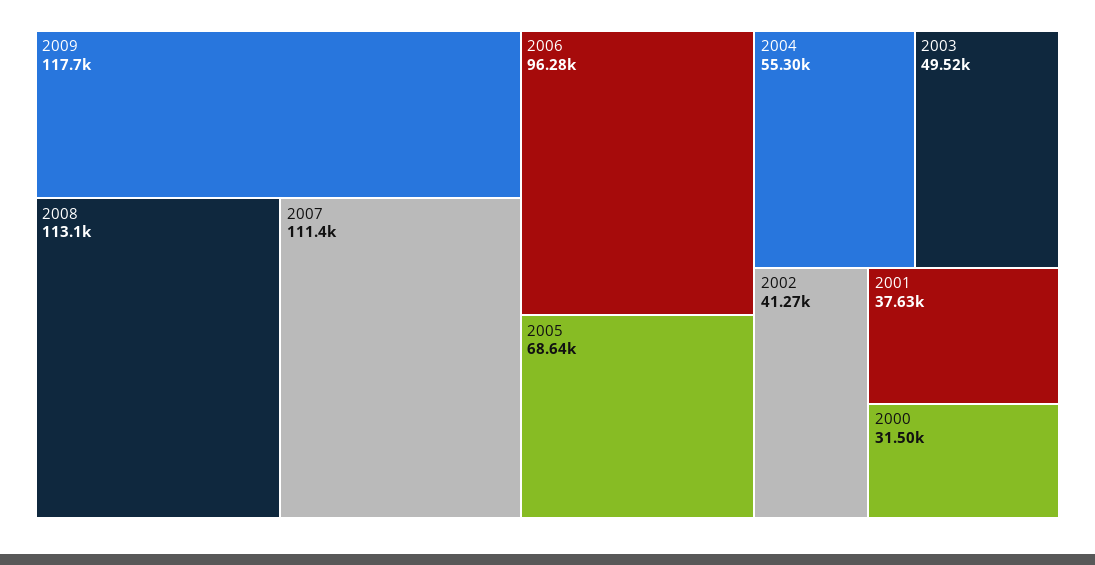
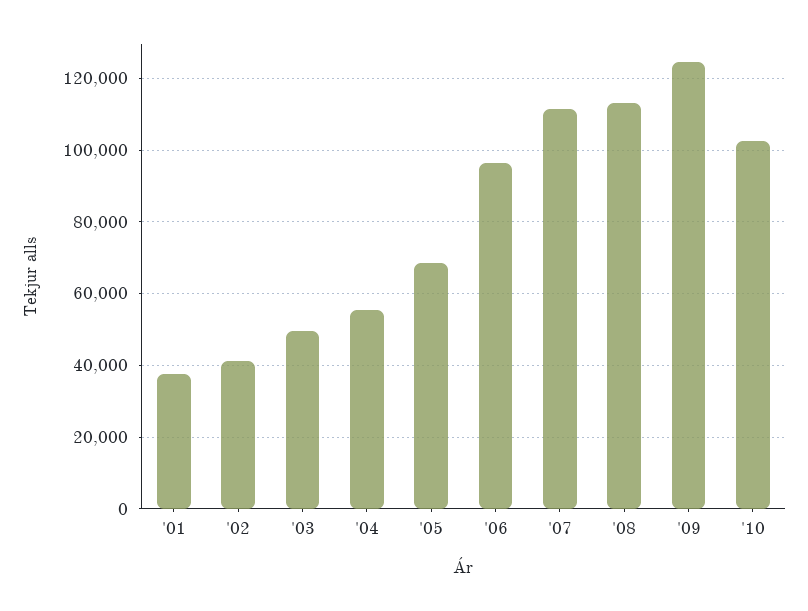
2009: 117700 -> 124000
2000: 31500 -> none
'10: none -> 102000

